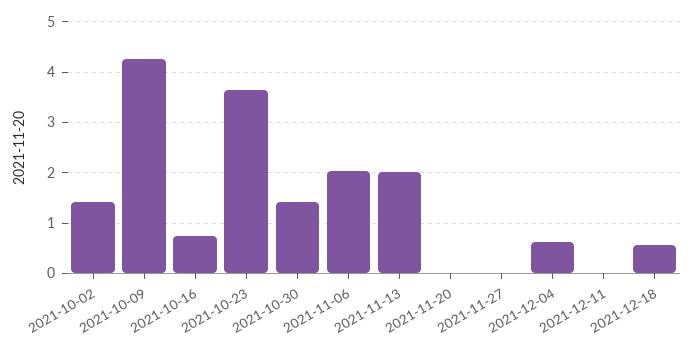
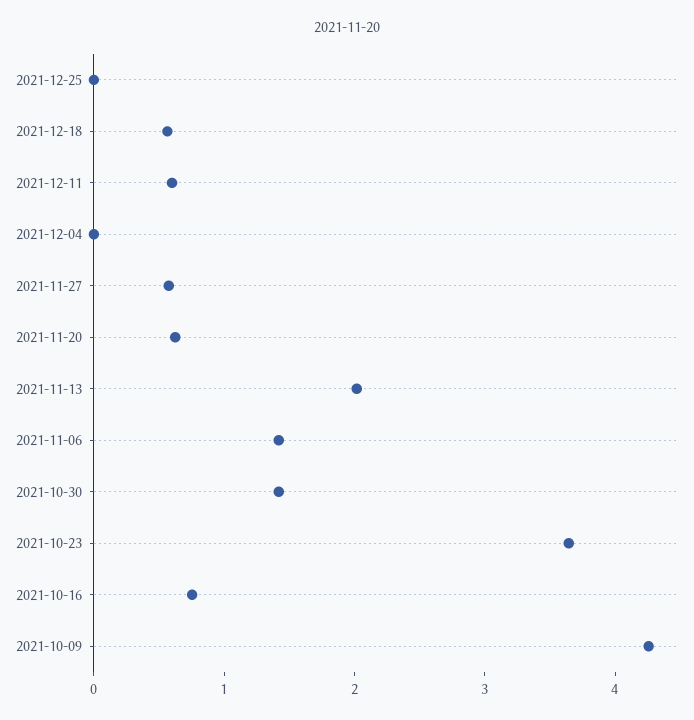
2021-10-02: 1.4 -> none
2021-11-06: 2 -> 1.4
2021-11-20: 0 -> 0.6
2021-11-27: 0 -> 0.6
2021-12-04: 0.6 -> 0
2021-12-11: 0 -> 0.6
2021-12-25: none -> 0

